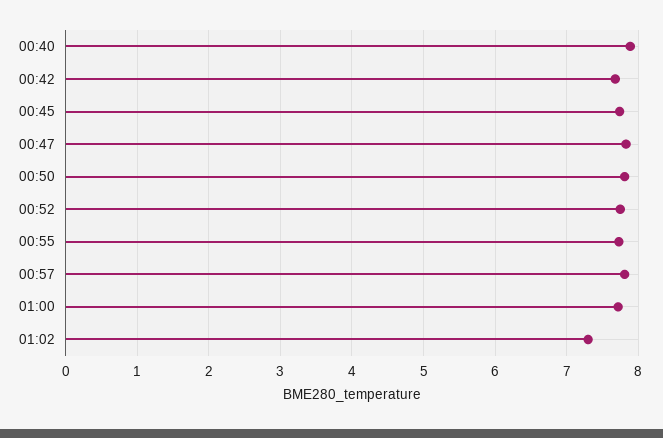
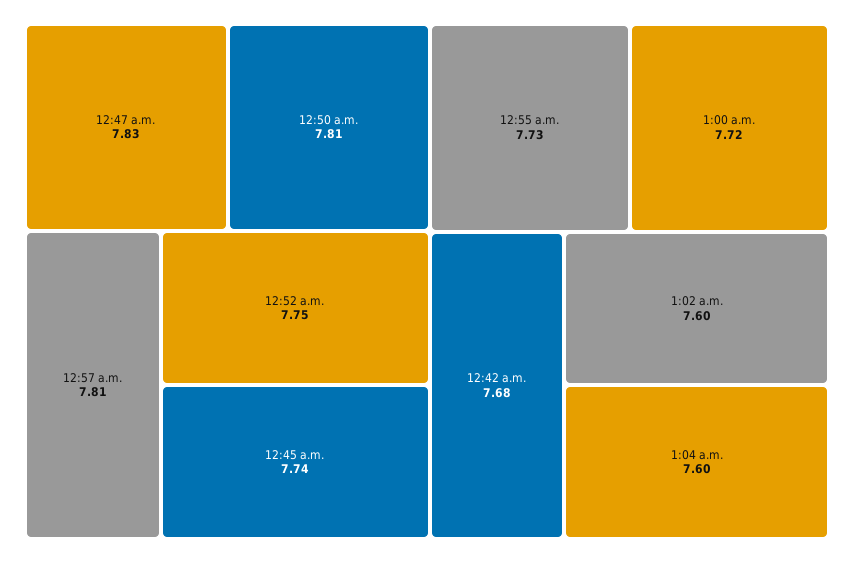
00:40: 7.9 -> none
01:02: 7.3 -> 7.6
1:04 a.m.: none -> 7.6

